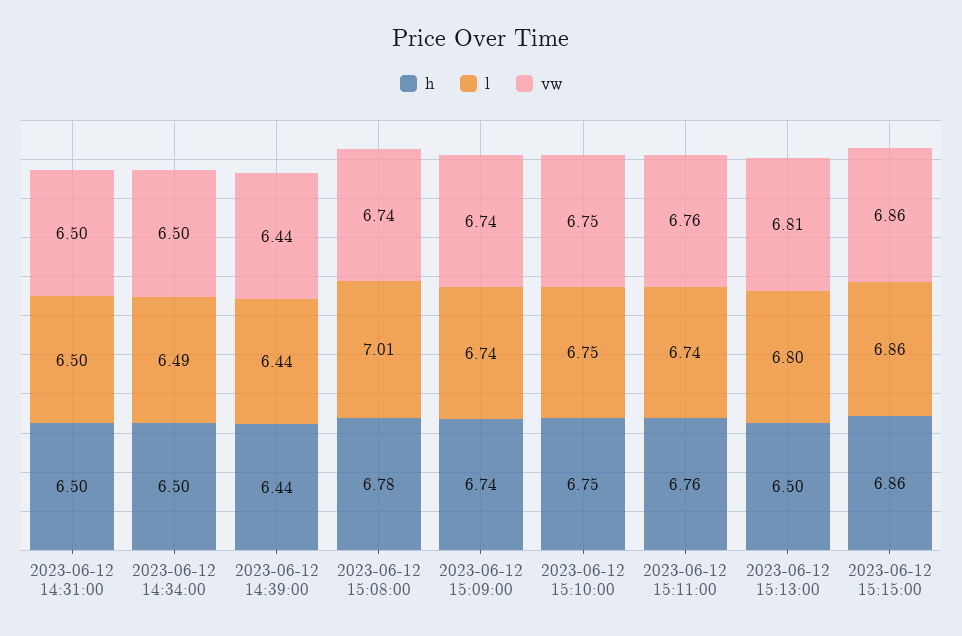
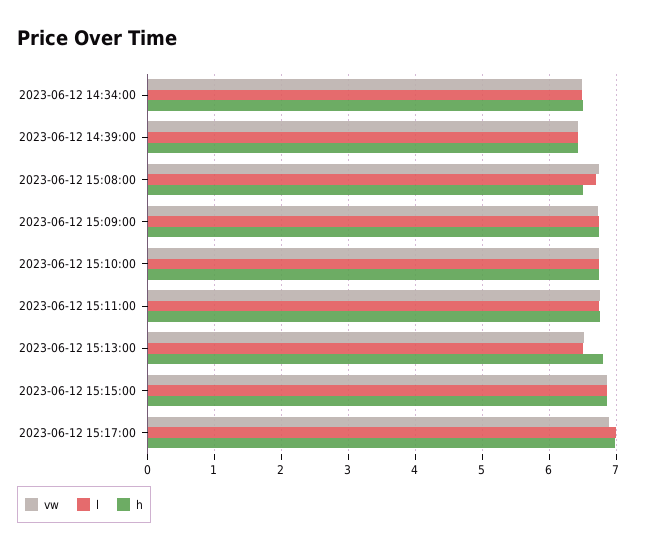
h, 2023-06-12 14:31:00: 6.5 -> none
l, 2023-06-12 14:31:00: 6.5 -> none
vw, 2023-06-12 14:31:00: 6.5 -> none
h, 2023-06-12 15:08:00: 6.78 -> 6.5
l, 2023-06-12 15:08:00: 7.01 -> 6.7
h, 2023-06-12 15:13:00: 6.5 -> 6.8
l, 2023-06-12 15:13:00: 6.8 -> 6.5
vw, 2023-06-12 15:13:00: 6.81 -> 6.5
vw, 2023-06-12 15:17:00: none -> 6.9
l, 2023-06-12 15:17:00: none -> 7
h, 2023-06-12 15:17:00: none -> 7

